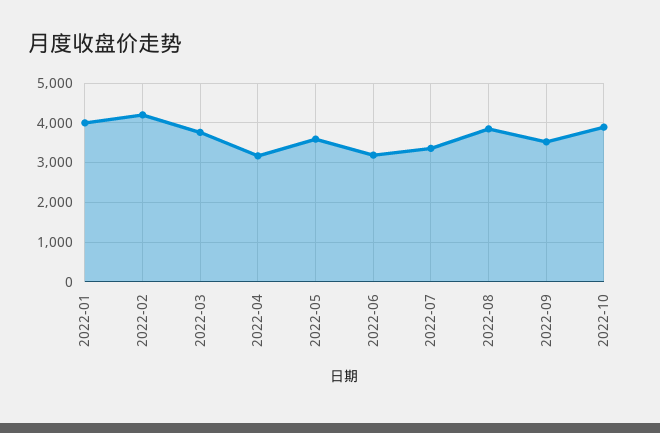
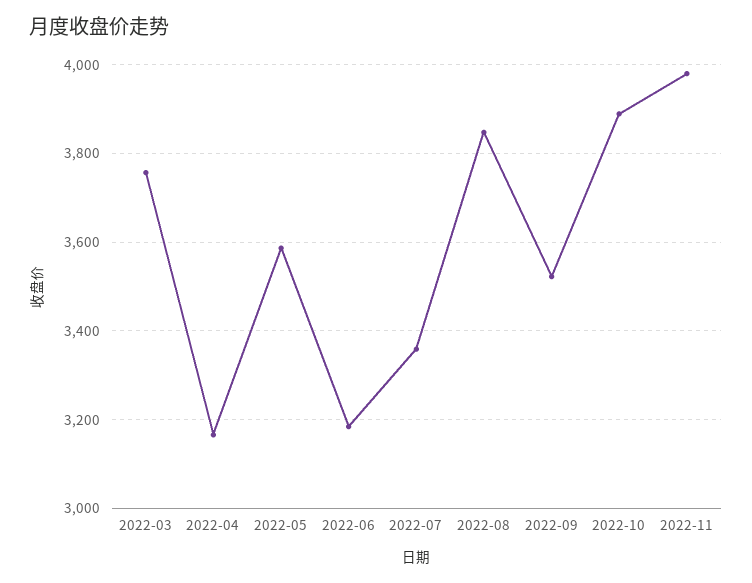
2022-01: 4000 -> none
2022-02: 4200 -> none
2022-11: none -> 3980

